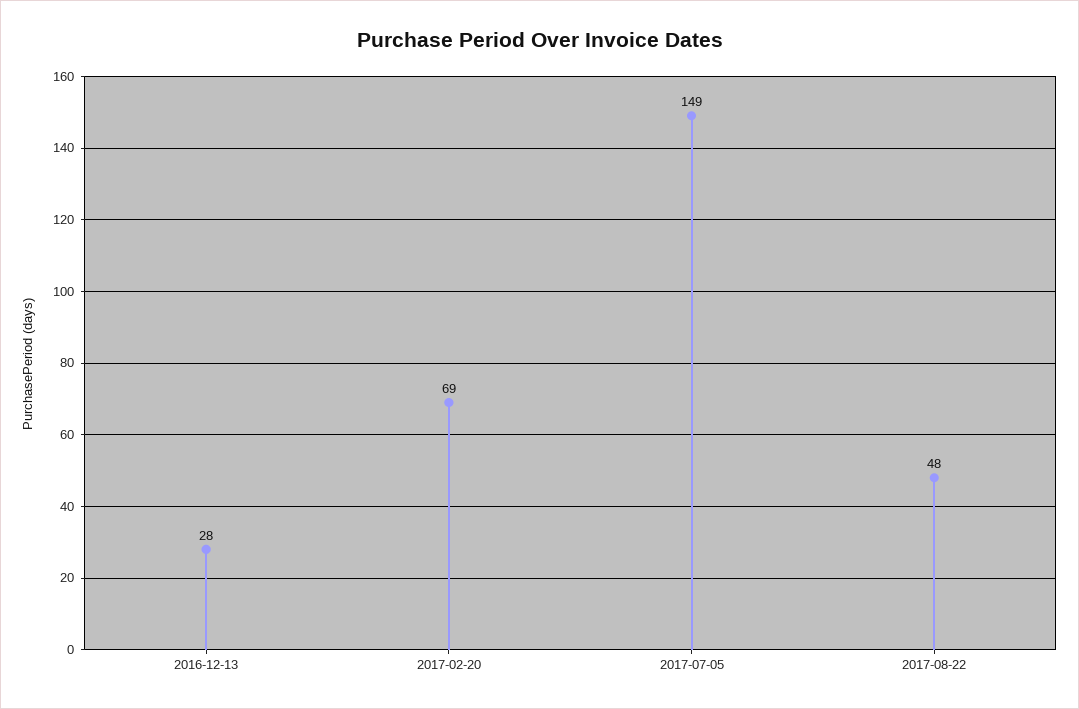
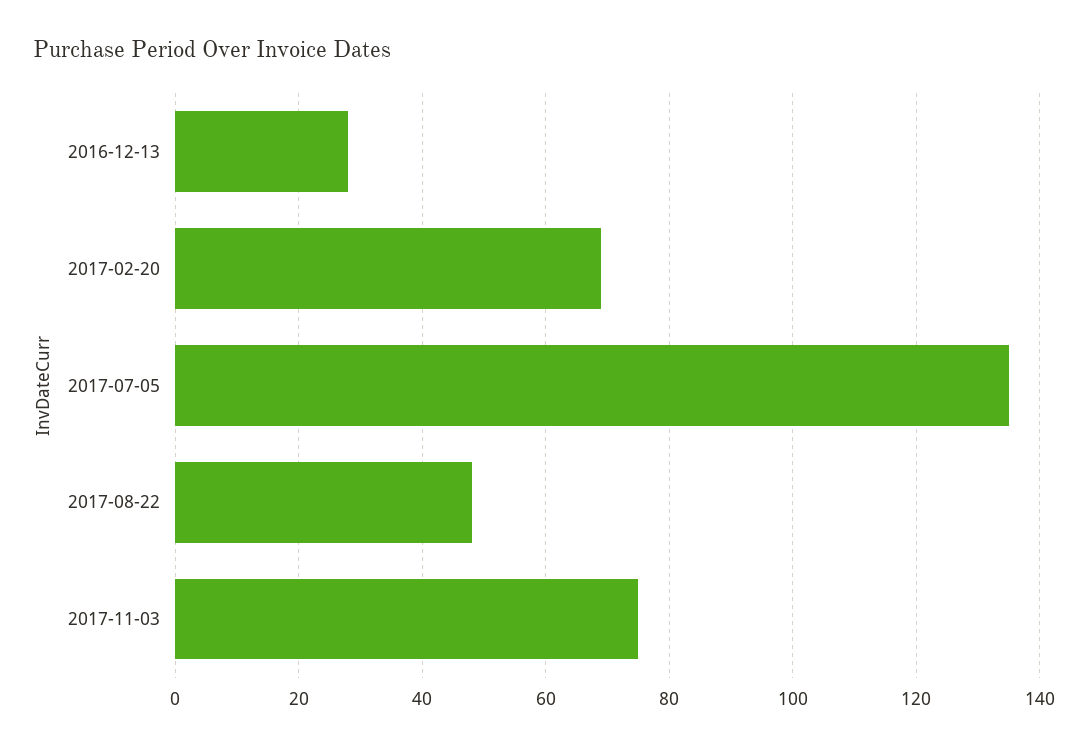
2017-07-05: 149 -> 135
2017-11-03: none -> 75

